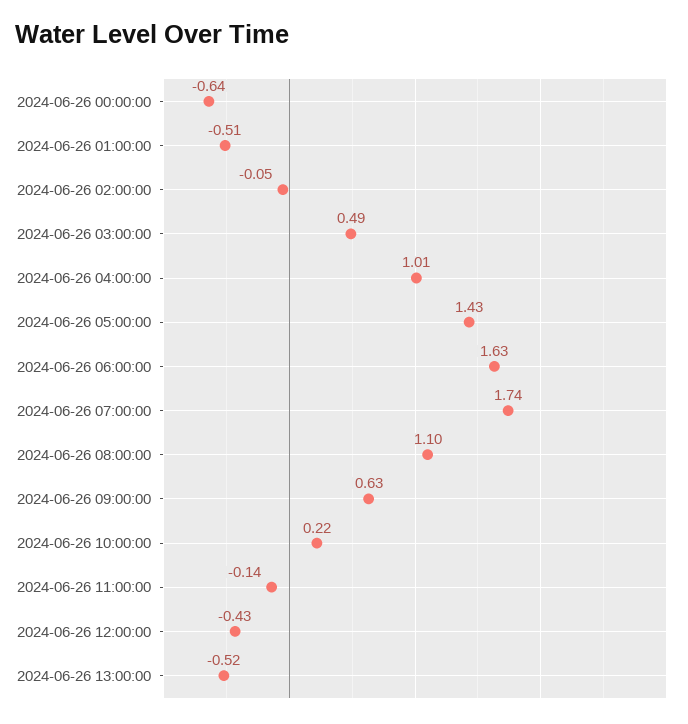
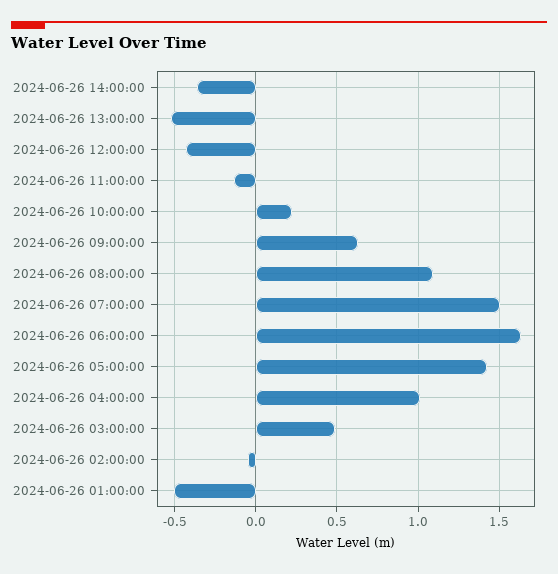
2024-06-26 00:00:00: -0.64 -> none
2024-06-26 07:00:00: 1.74 -> 1.5
2024-06-26 14:00:00: none -> -0.35

